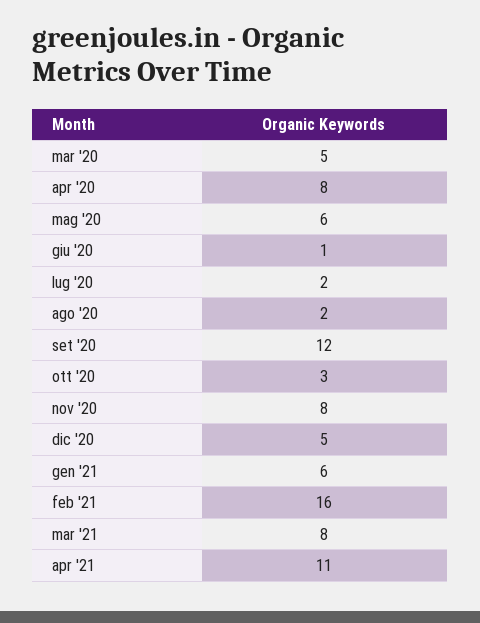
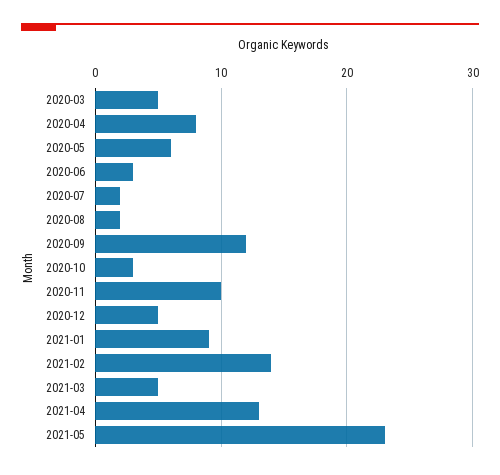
giu '20: 1 -> 3
nov '20: 8 -> 10
gen '21: 6 -> 9
feb '21: 16 -> 14
mar '21: 8 -> 5
apr '21: 11 -> 13
2021-05: none -> 23

